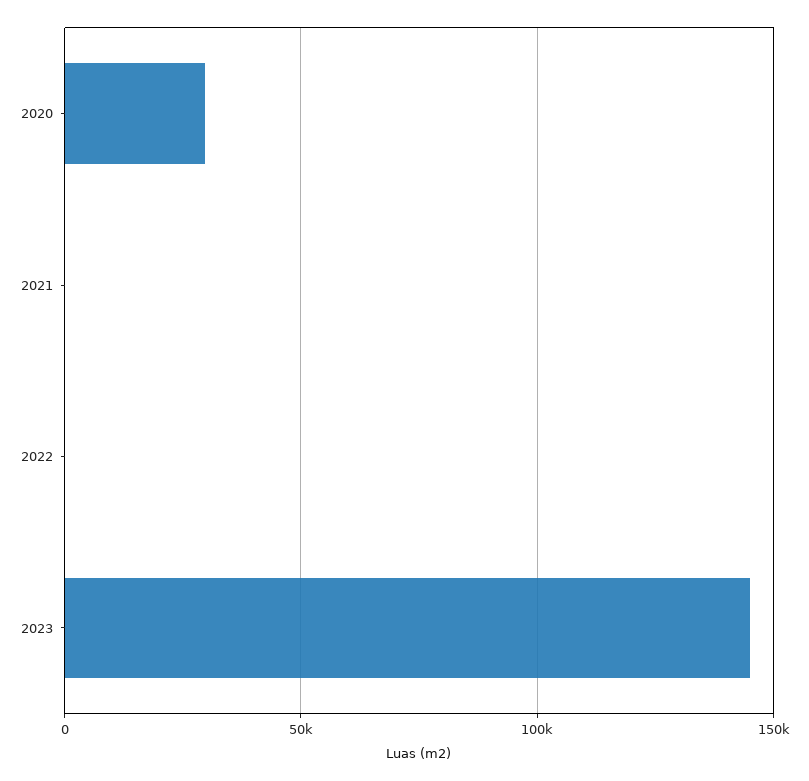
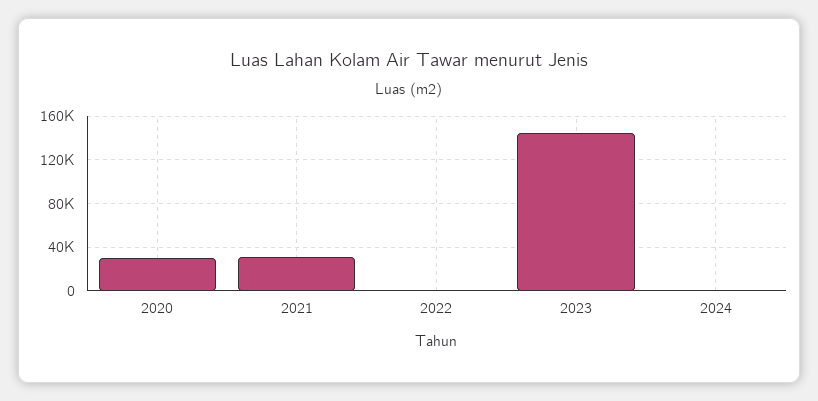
2021: 0 -> 30000
2024: none -> 0

